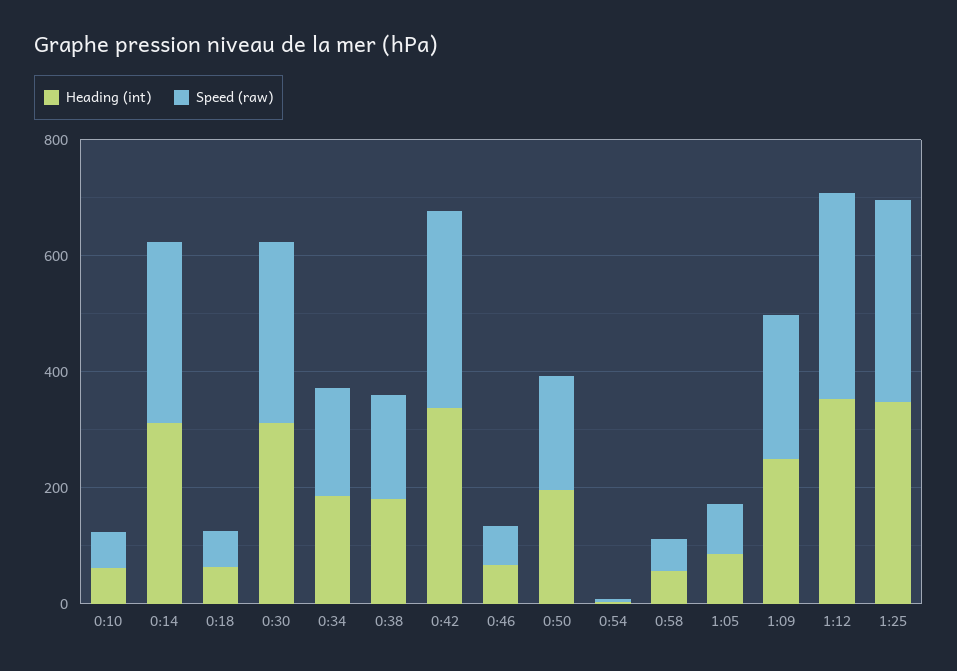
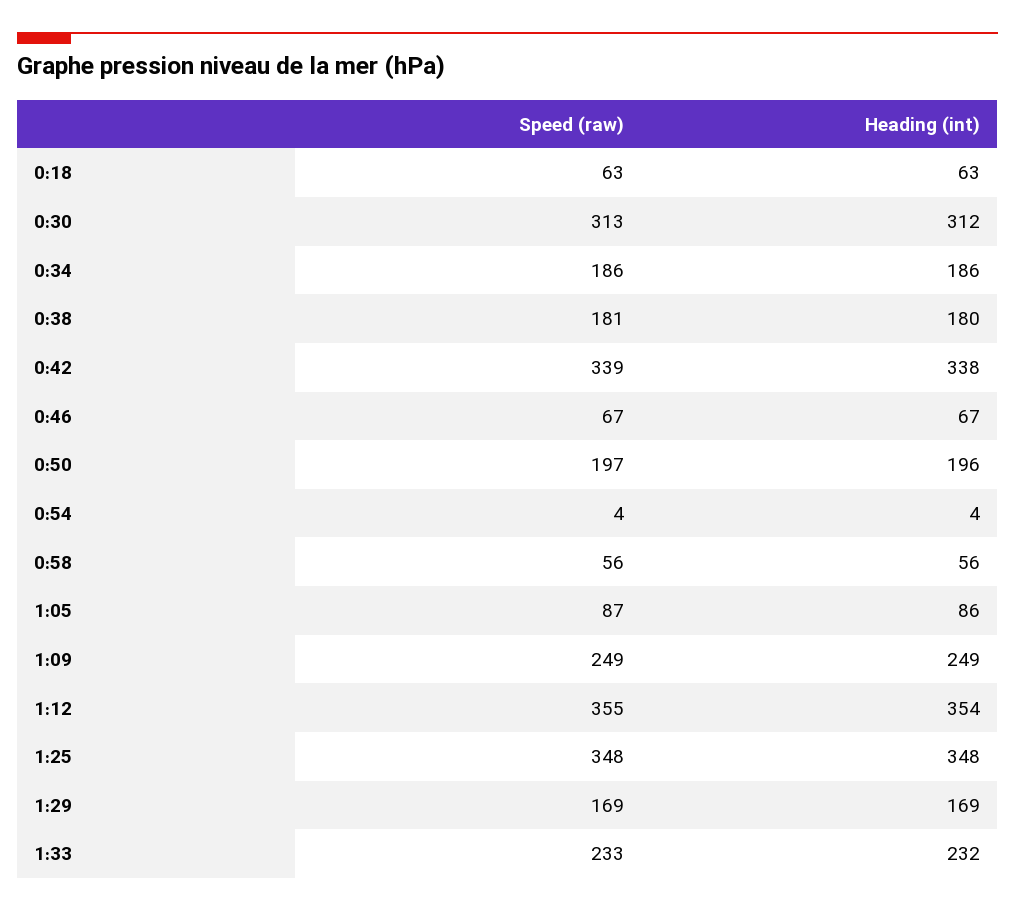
Heading (int), 0:10: 50 -> none
Speed (raw), 0:10: 50 -> none
Heading (int), 0:14: 300 -> none
Speed (raw), 0:14: 300 -> none
Speed (raw), 1:29: none -> 169
Heading (int), 1:29: none -> 169
Speed (raw), 1:33: none -> 233
Heading (int), 1:33: none -> 232

